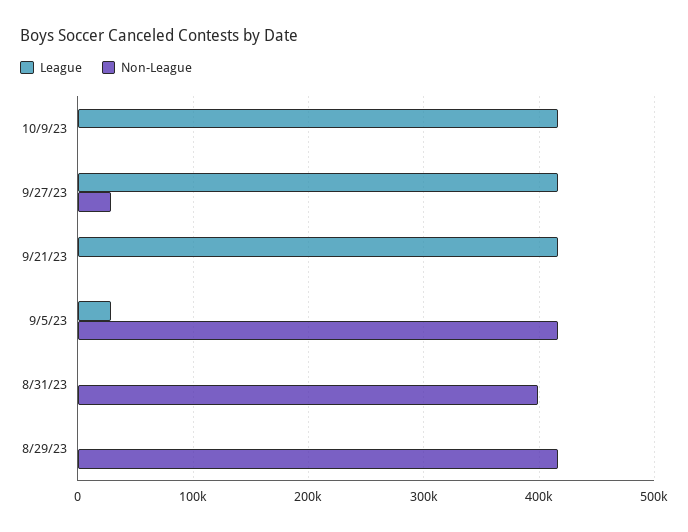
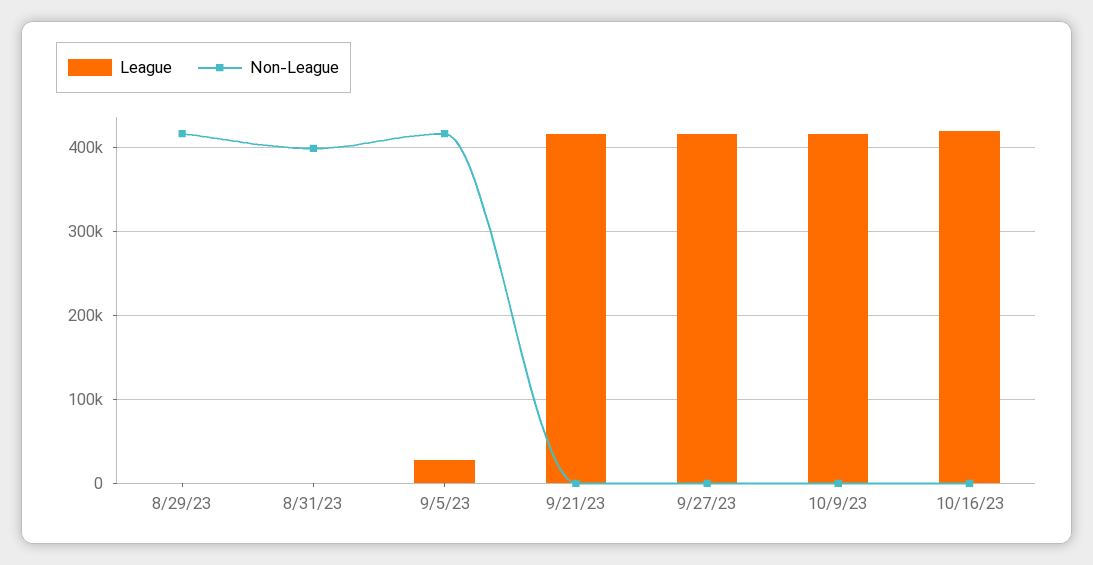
Non-League, 9/27/23: 30000 -> 0
League, 10/16/23: none -> 420000
Non-League, 10/16/23: none -> 0

